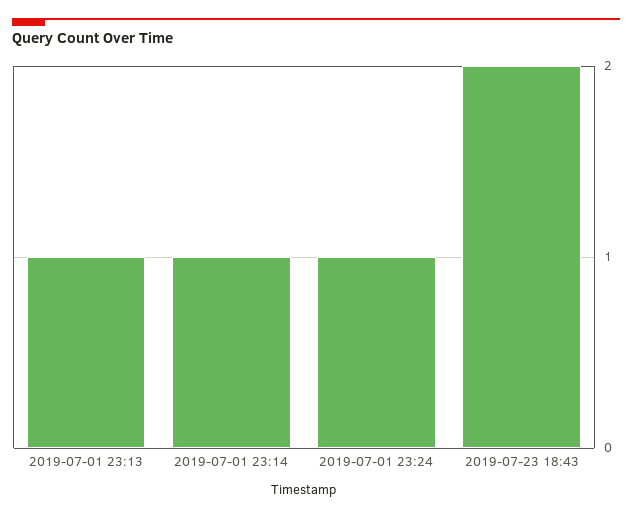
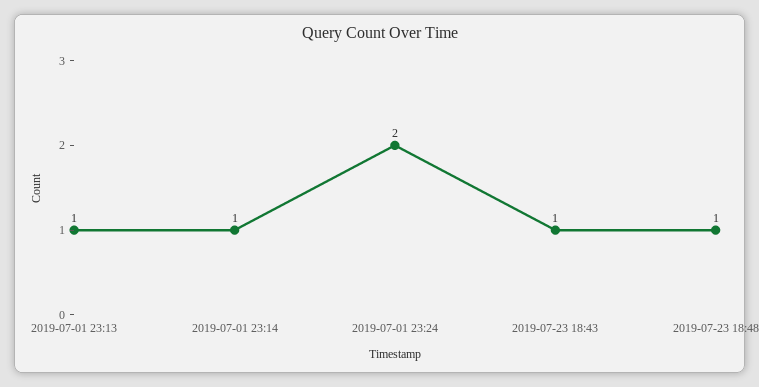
2019-07-01 23:24: 1 -> 2
2019-07-23 18:43: 2 -> 1
2019-07-23 18:48: none -> 1

